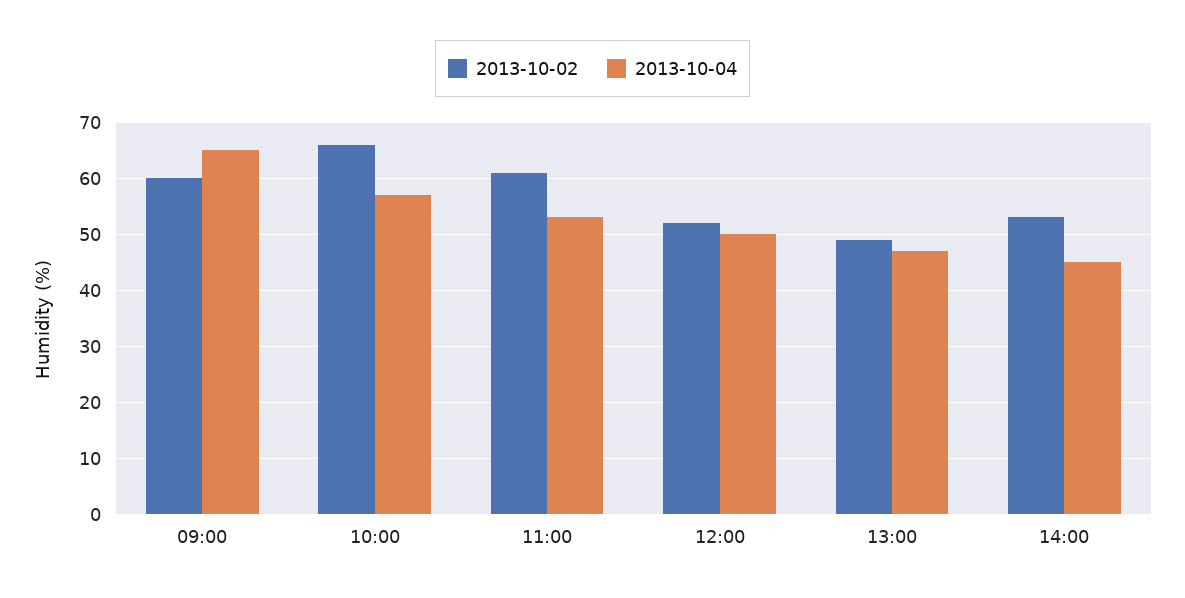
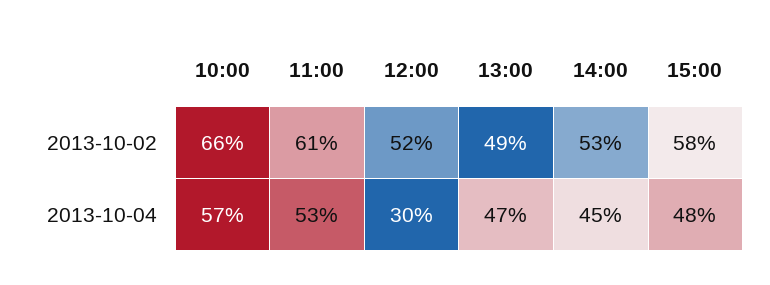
2013-10-02, 09:00: 60 -> none
2013-10-04, 09:00: 65 -> none
2013-10-04, 12:00: 50 -> 30
2013-10-02, 15:00: none -> 58
2013-10-04, 15:00: none -> 48

